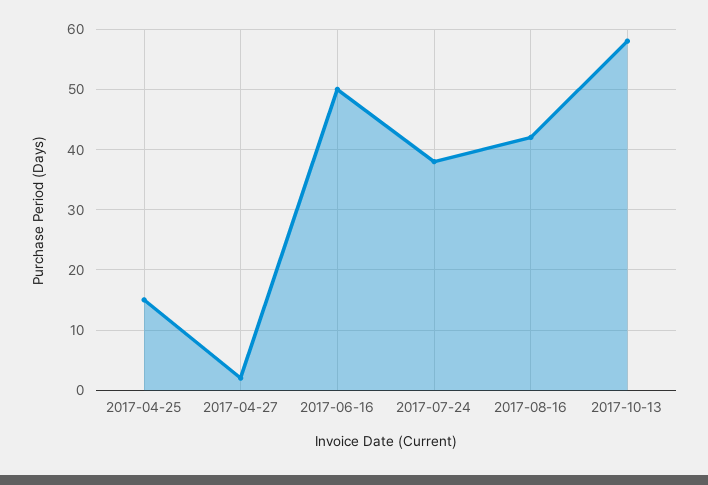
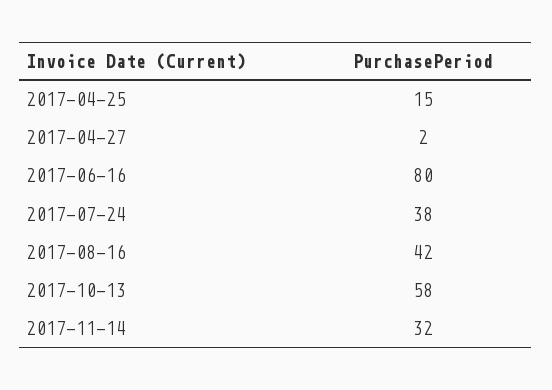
2017-06-16: 50 -> 80
2017-11-14: none -> 32

